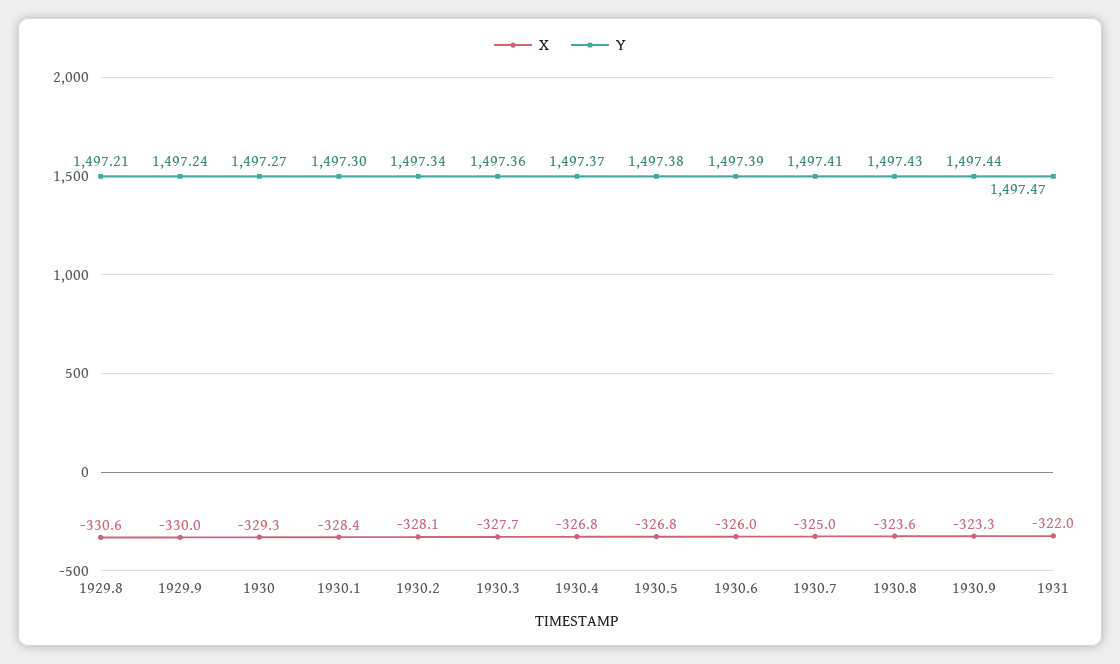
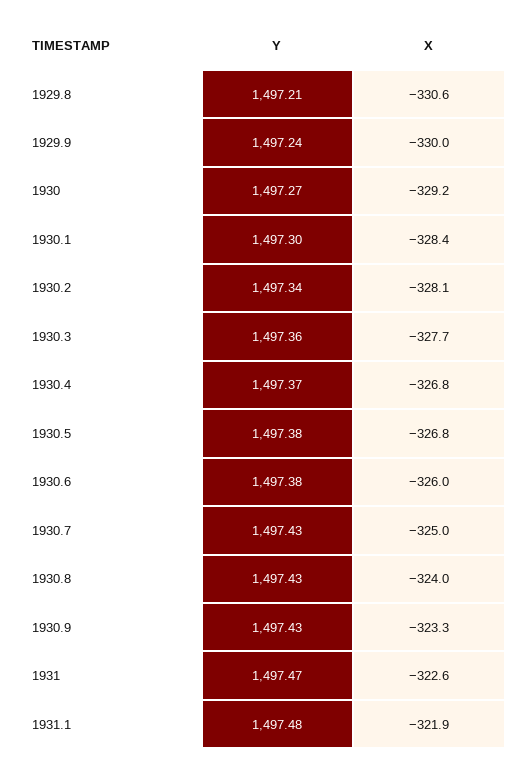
X, 1930: -329.3 -> -329.2
Y, 1930.6: 1497.39 -> 1497.38
Y, 1930.7: 1497.41 -> 1497.43
X, 1930.8: -323.6 -> -324
Y, 1930.9: 1497.44 -> 1497.43
X, 1931: -322 -> -322.6
Y, 1931.1: none -> 1497.48
X, 1931.1: none -> -321.9

